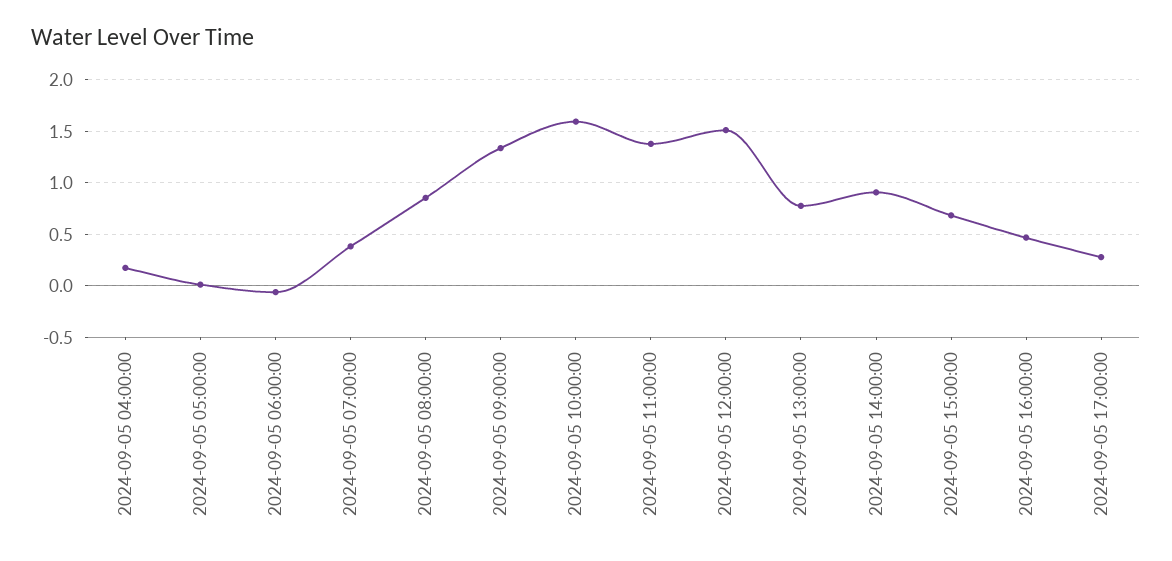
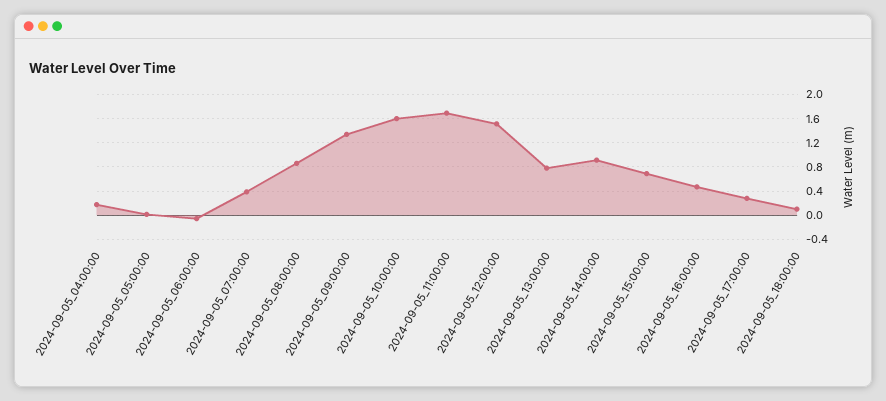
2024-09-05 11:00:00: 1.4 -> 1.7
2024-09-05_18:00:00: none -> 0.1

